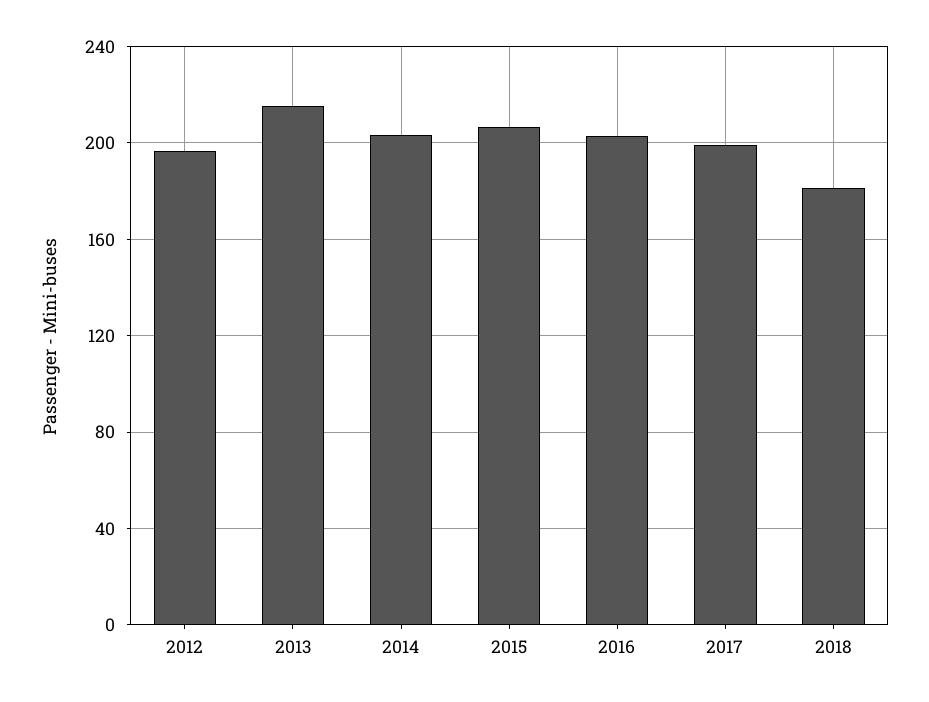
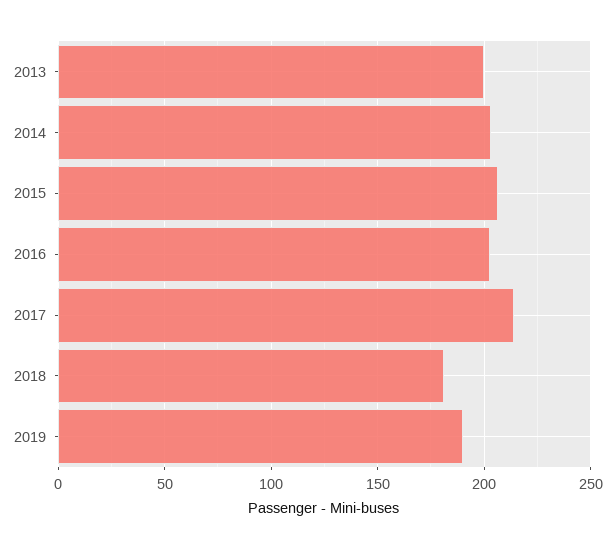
2012: 195 -> none
2013: 215 -> 200
2017: 200 -> 215
2019: none -> 190

